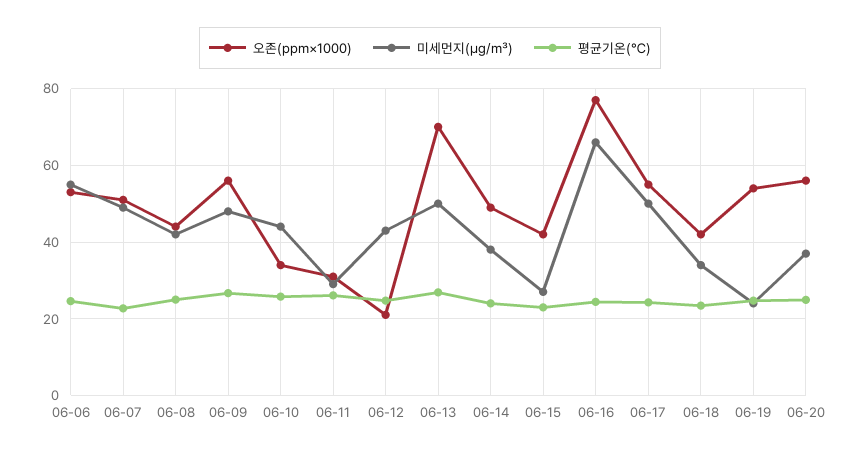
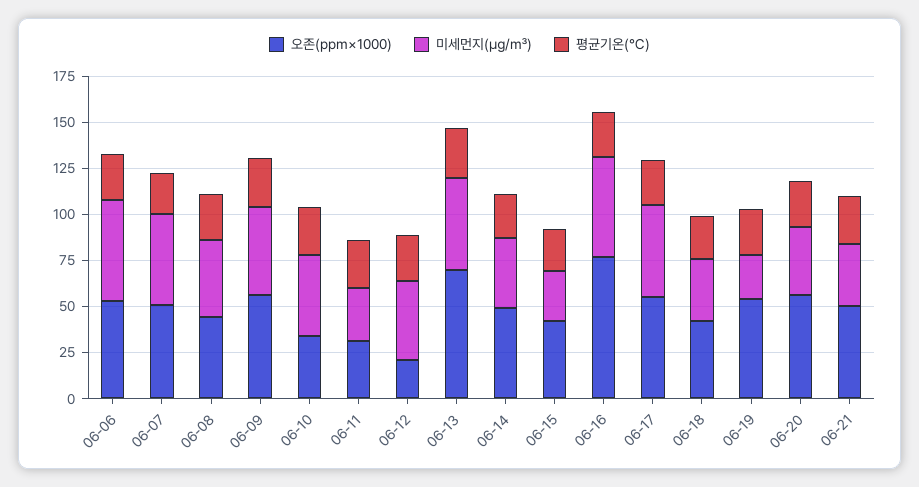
미세먼지(㎍/㎥), 06-16: 66 -> 55
오존(ppm×1000), 06-21: none -> 50
미세먼지(㎍/㎥), 06-21: none -> 35
평균기온(℃), 06-21: none -> 25

